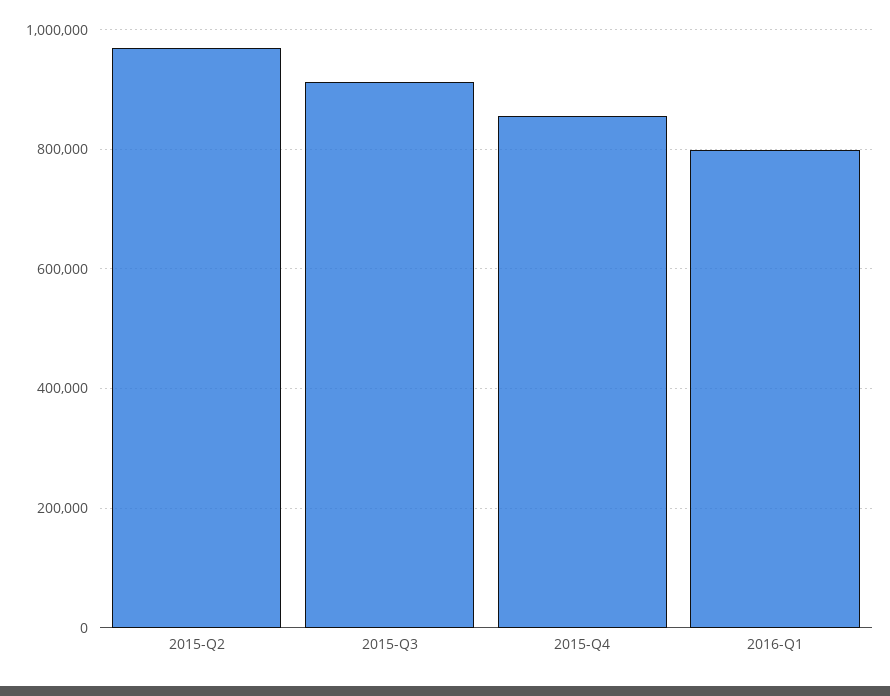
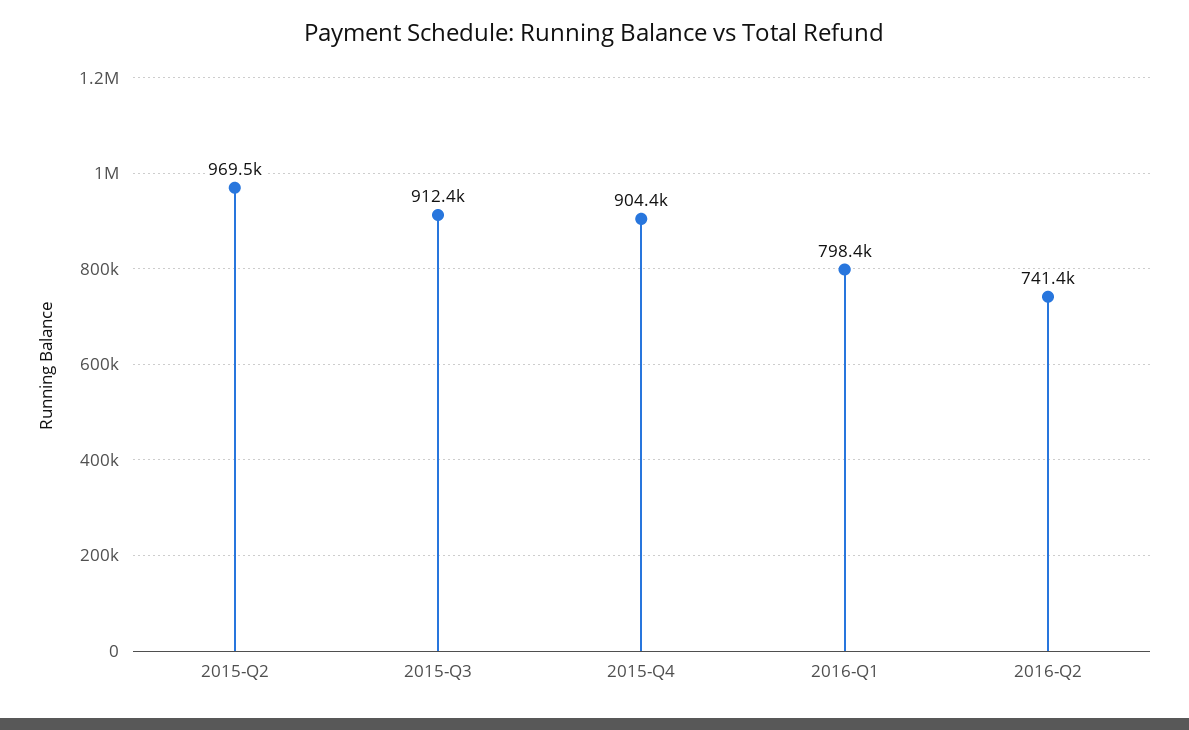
2015-Q4: 860000 -> 904400
2016-Q2: none -> 741400

